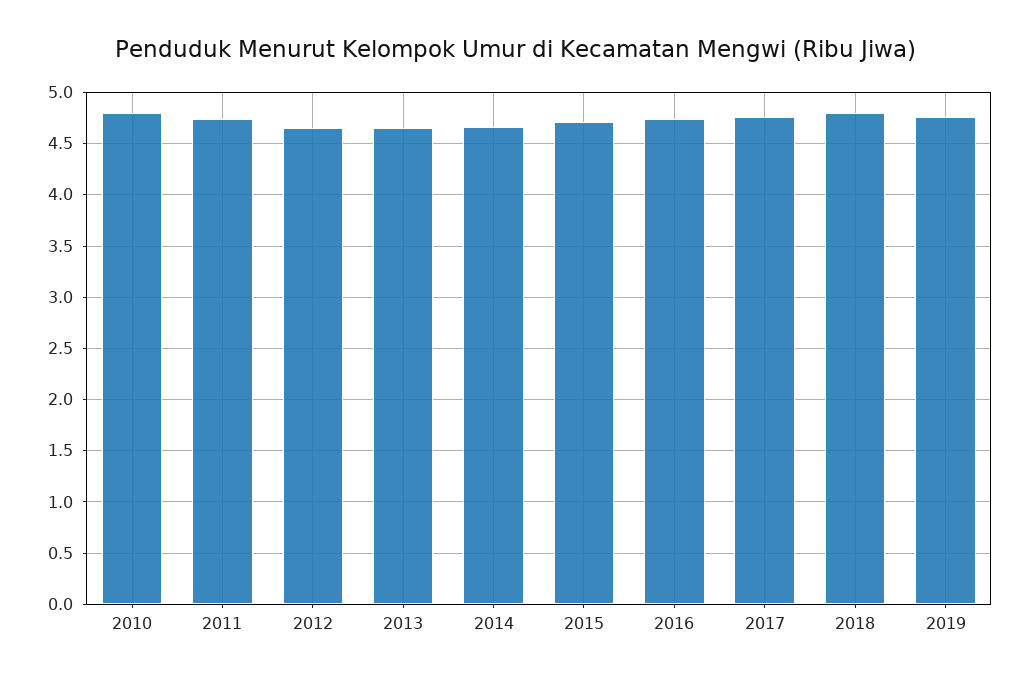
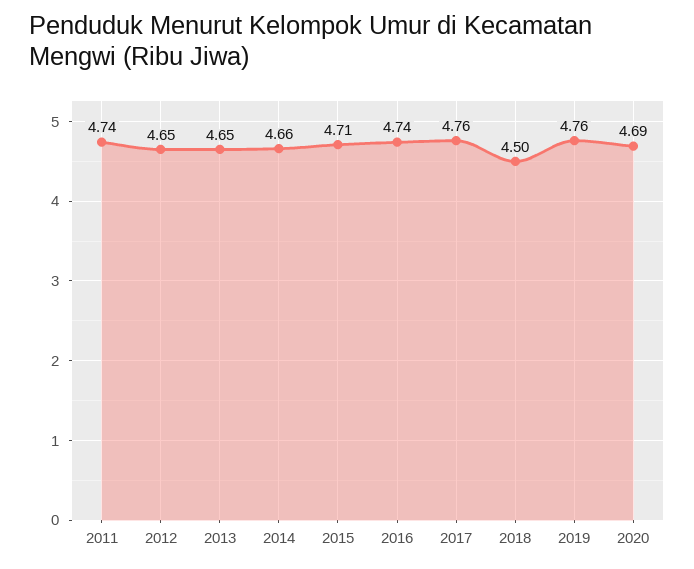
2010: 4.8 -> none
2018: 4.8 -> 4.5
2020: none -> 4.69

